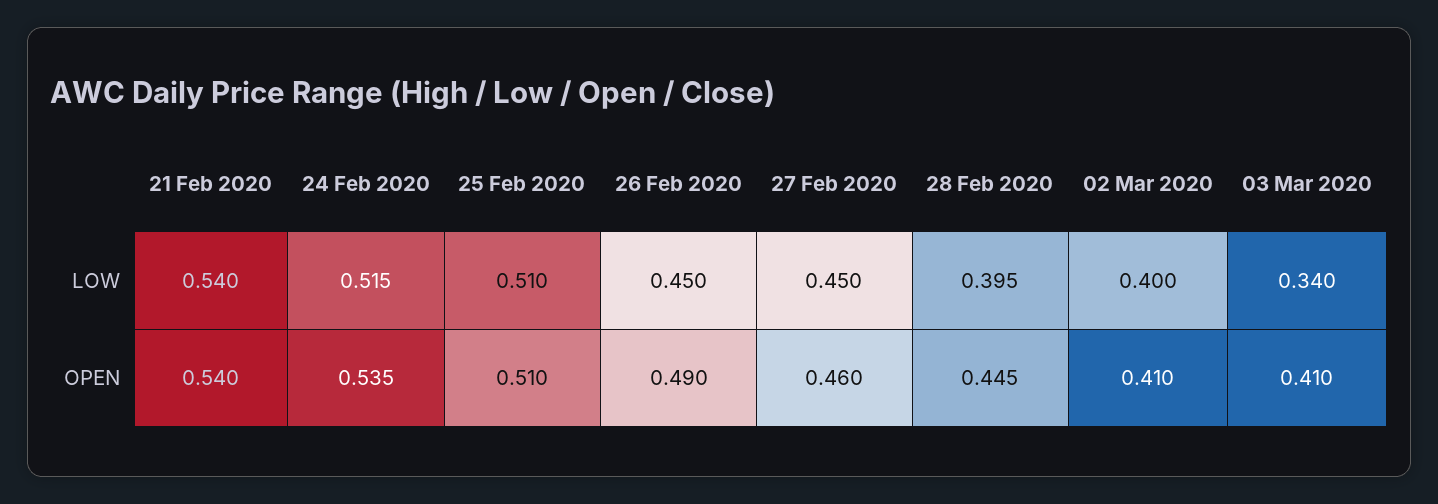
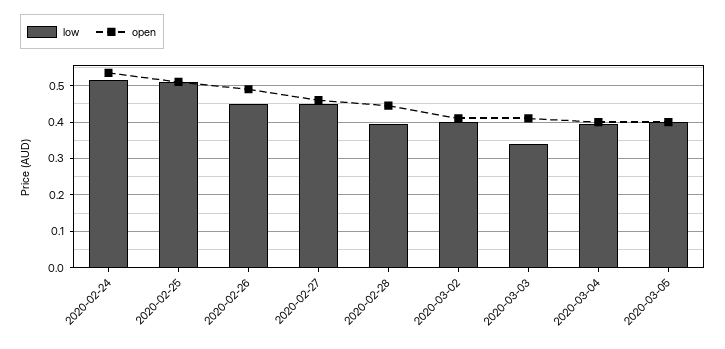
LOW, 21 Feb 2020: 0.54 -> none
OPEN, 21 Feb 2020: 0.54 -> none
LOW, 2020-03-04: none -> 0.4
OPEN, 2020-03-04: none -> 0.4
LOW, 2020-03-05: none -> 0.4
OPEN, 2020-03-05: none -> 0.4

